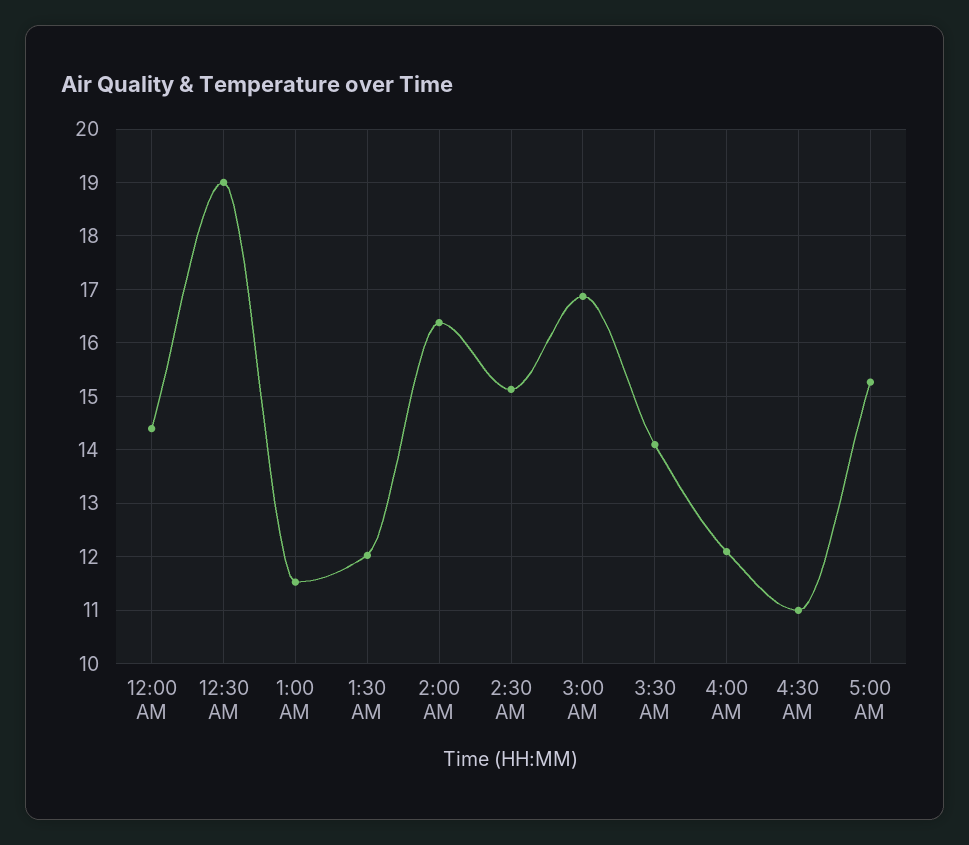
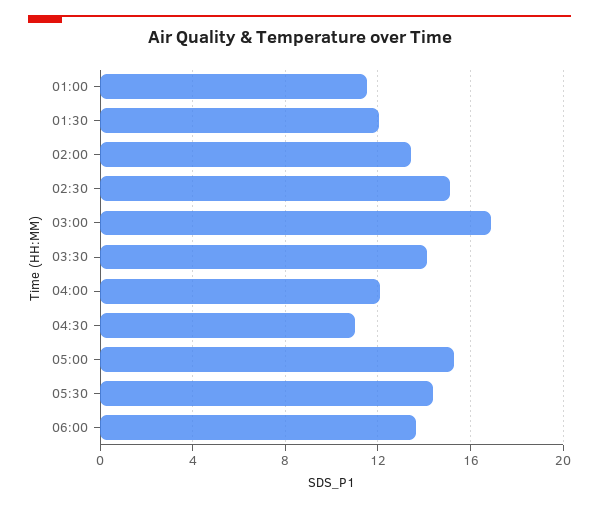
12:00 AM: 14.4 -> none
12:30 AM: 19 -> none
2:00 AM: 16.4 -> 13.5
05:30: none -> 14.5
06:00: none -> 13.5

